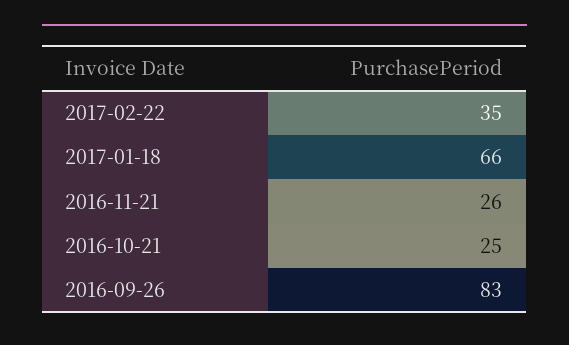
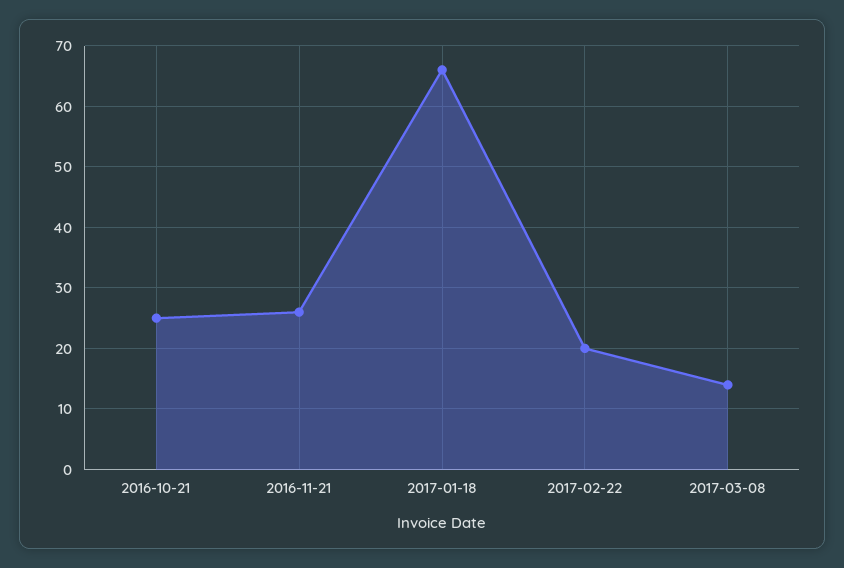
2017-02-22: 35 -> 20
2016-09-26: 83 -> none
2017-03-08: none -> 14

